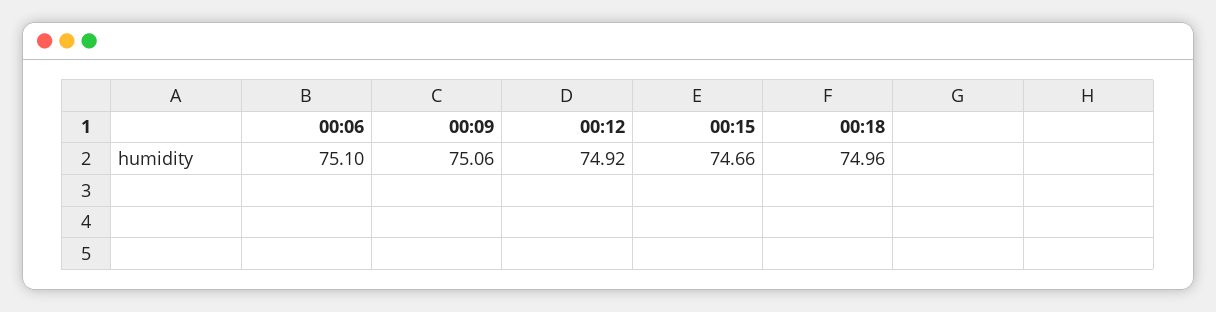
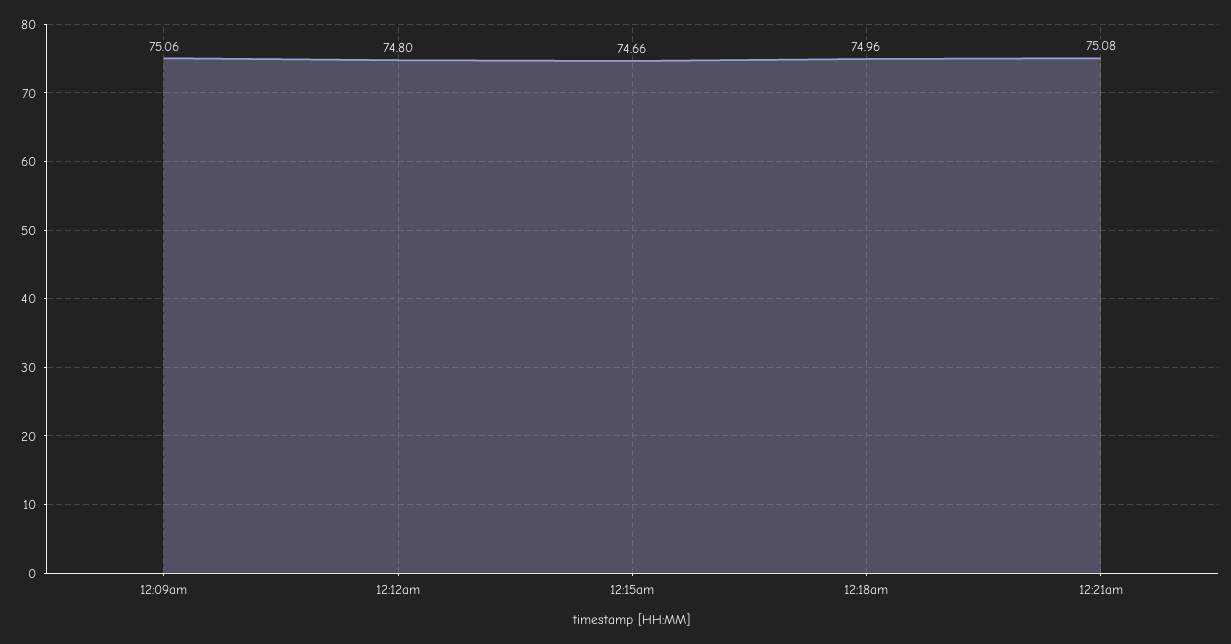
00:06: 75.1 -> none
00:12: 74.92 -> 74.8
12:21am: none -> 75.08

